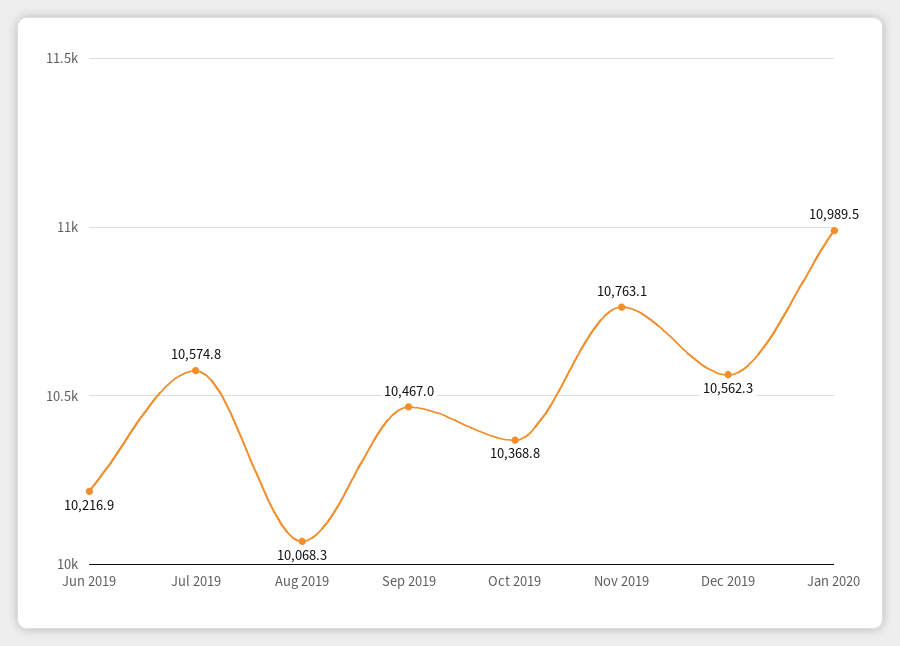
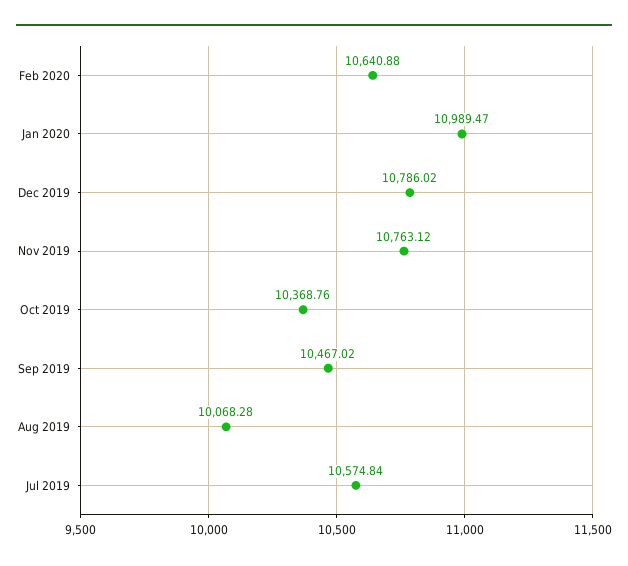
Jun 2019: 10216.9 -> none
Dec 2019: 10562.3 -> 10786.02
Feb 2020: none -> 10640.88

